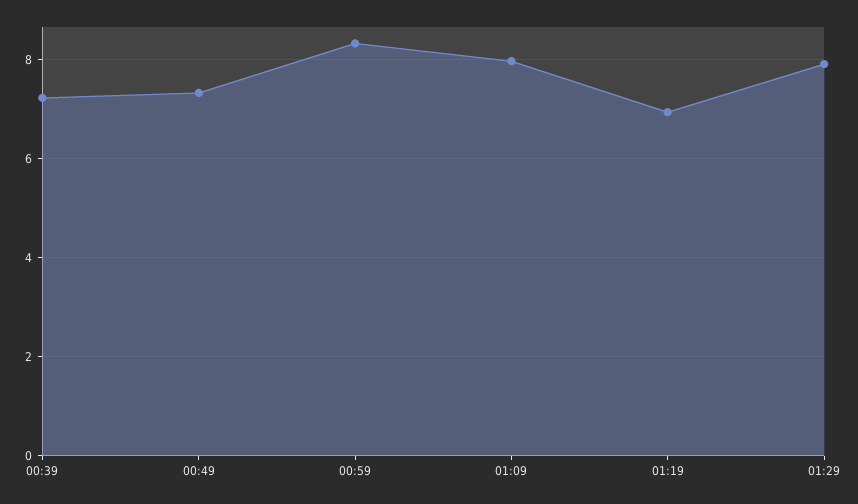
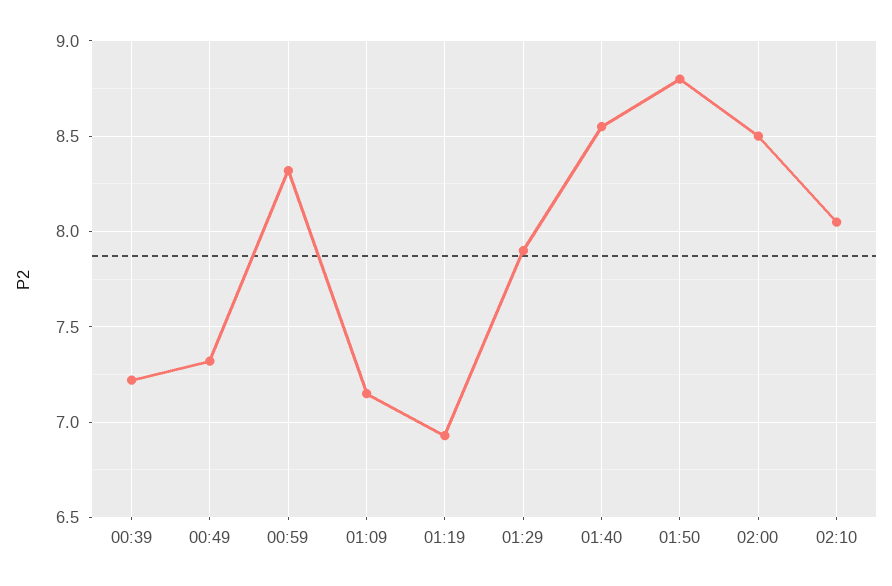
01:09: 8 -> 7.15
01:40: none -> 8.55
01:50: none -> 8.8
02:00: none -> 8.5
02:10: none -> 8.05

